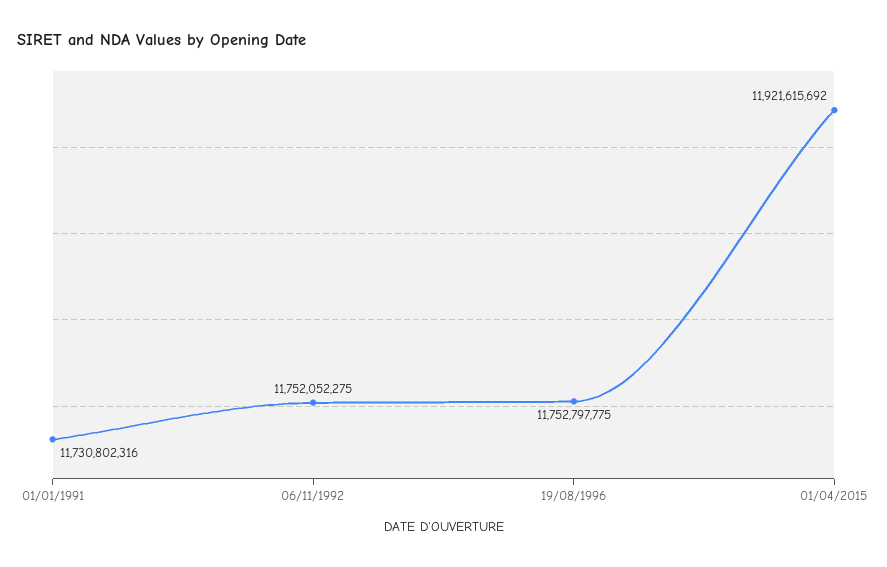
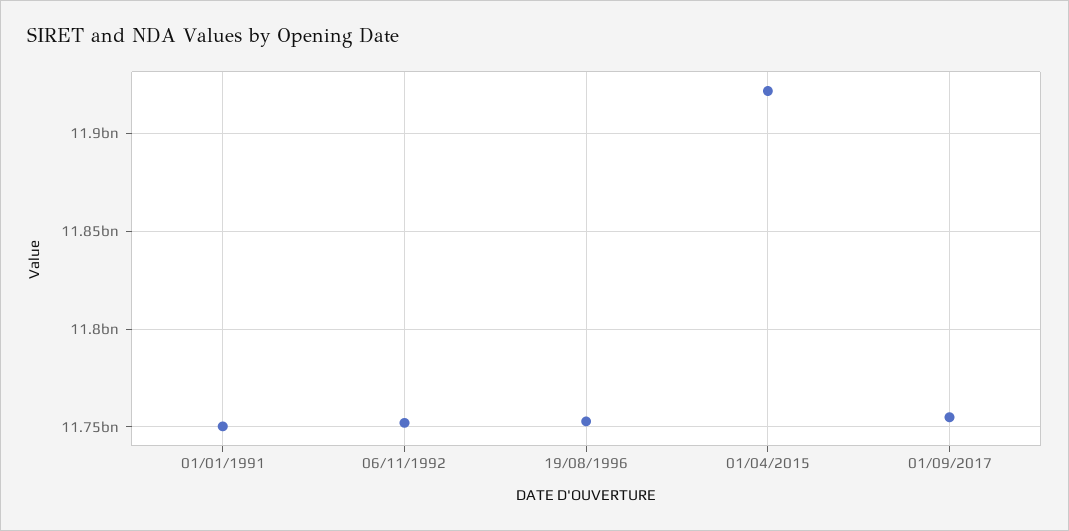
01/01/1991: 11730802316 -> 11750000000
01/09/2017: none -> 11755000000

